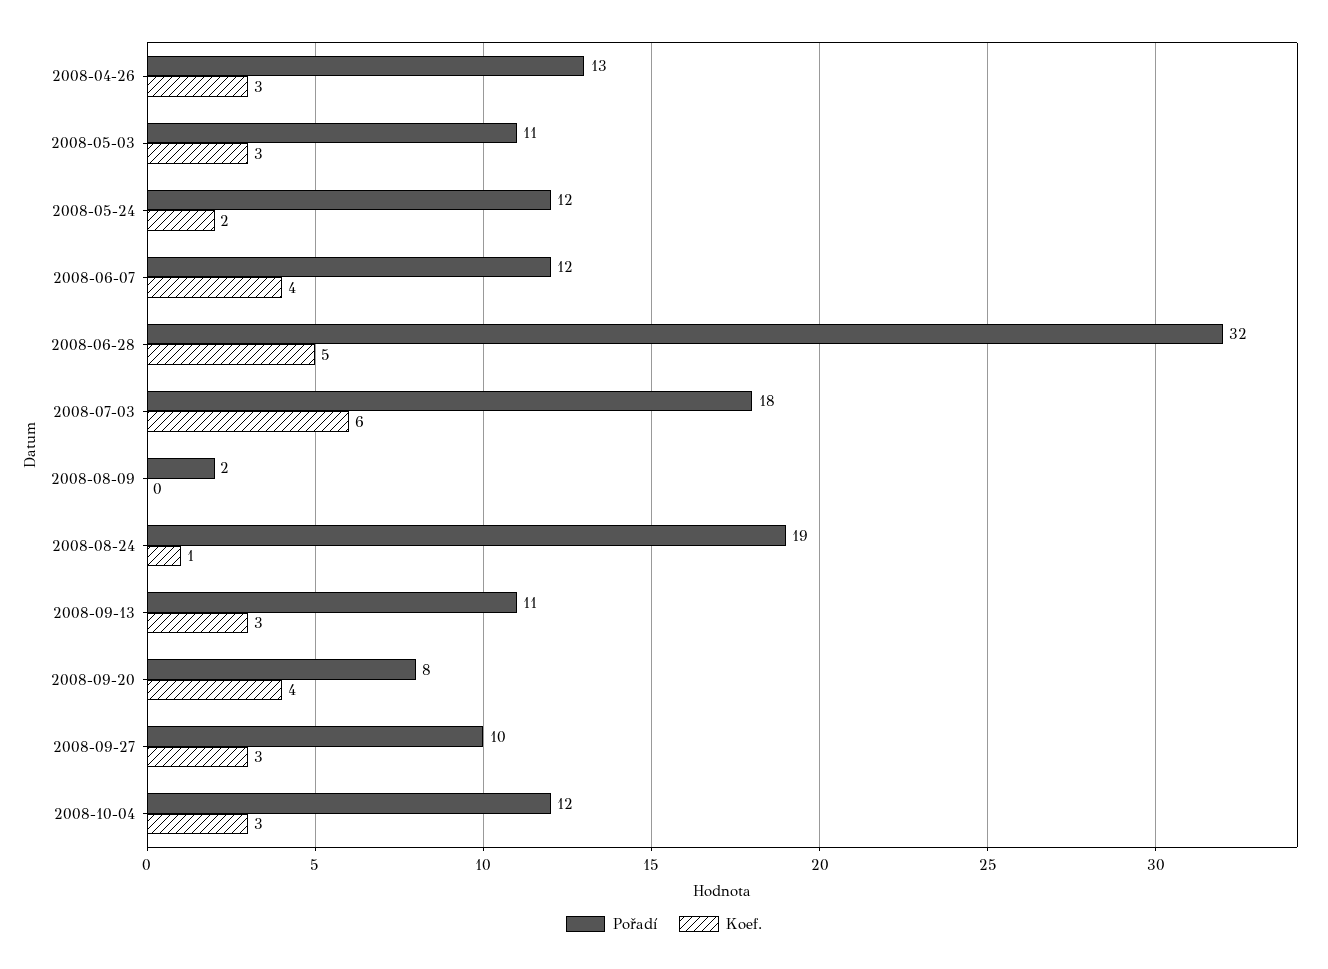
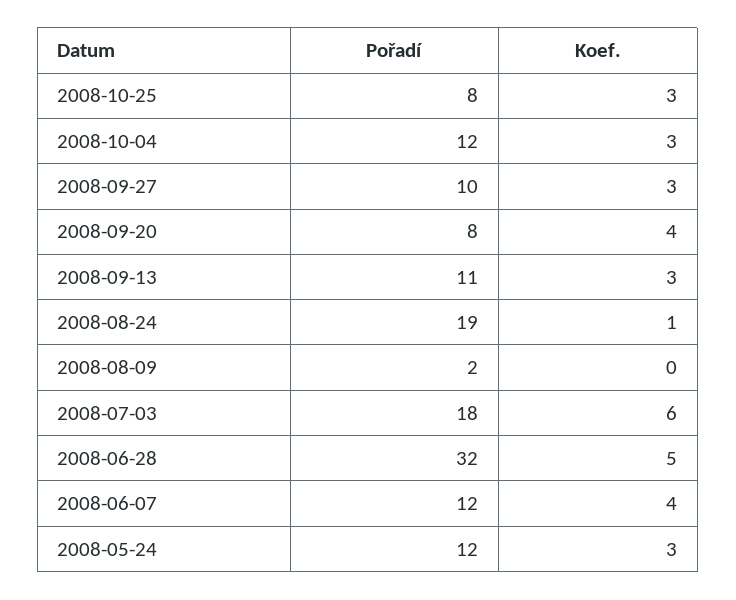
Pořadí, 2008-04-26: 13 -> none
Koef., 2008-04-26: 3 -> none
Pořadí, 2008-05-03: 11 -> none
Koef., 2008-05-03: 3 -> none
Koef., 2008-05-24: 2 -> 3
Pořadí, 2008-10-25: none -> 8
Koef., 2008-10-25: none -> 3

